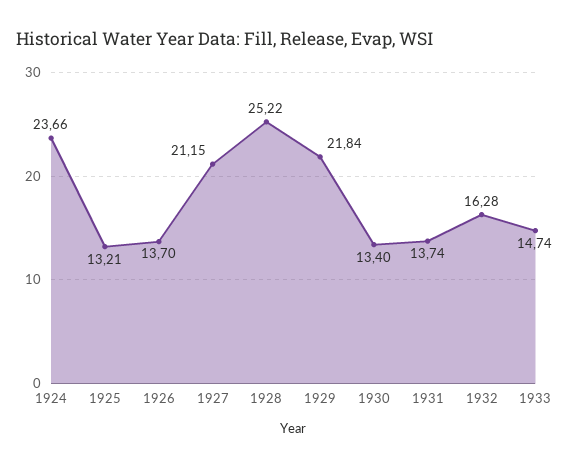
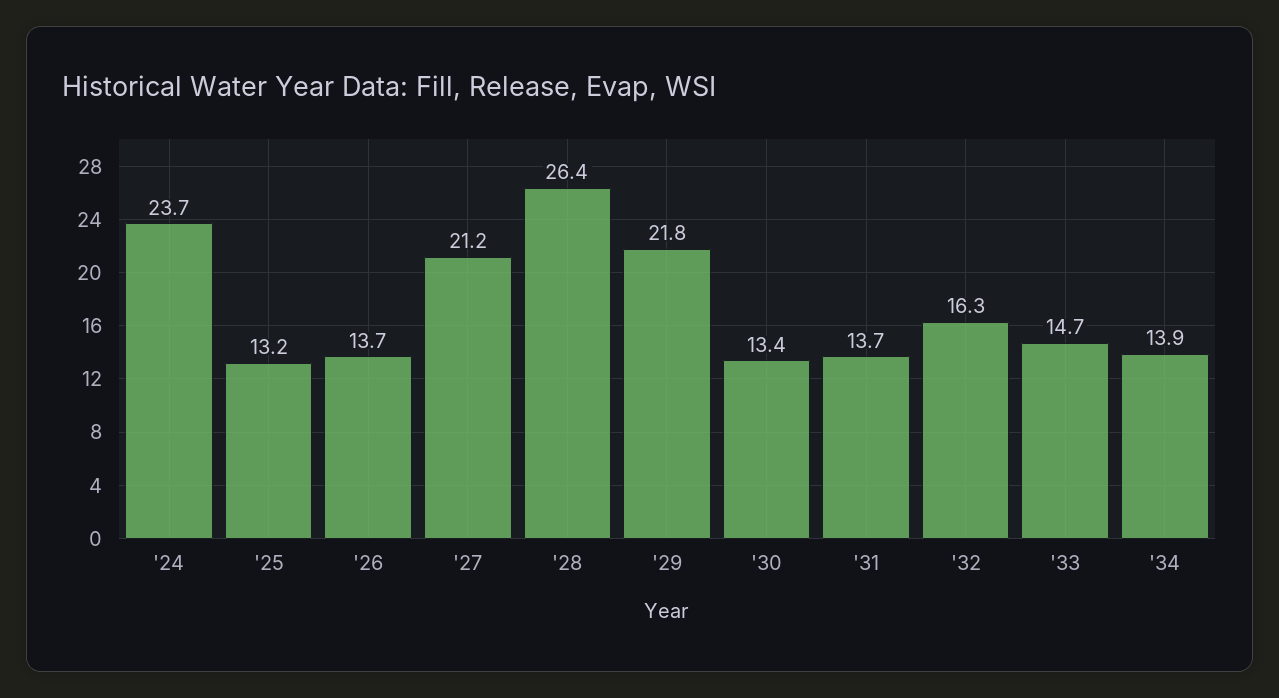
1928: 25.22 -> 26.4
'34: none -> 13.9

